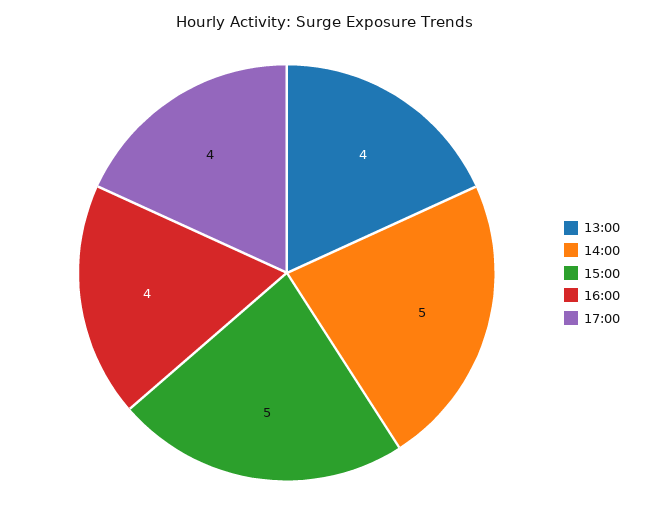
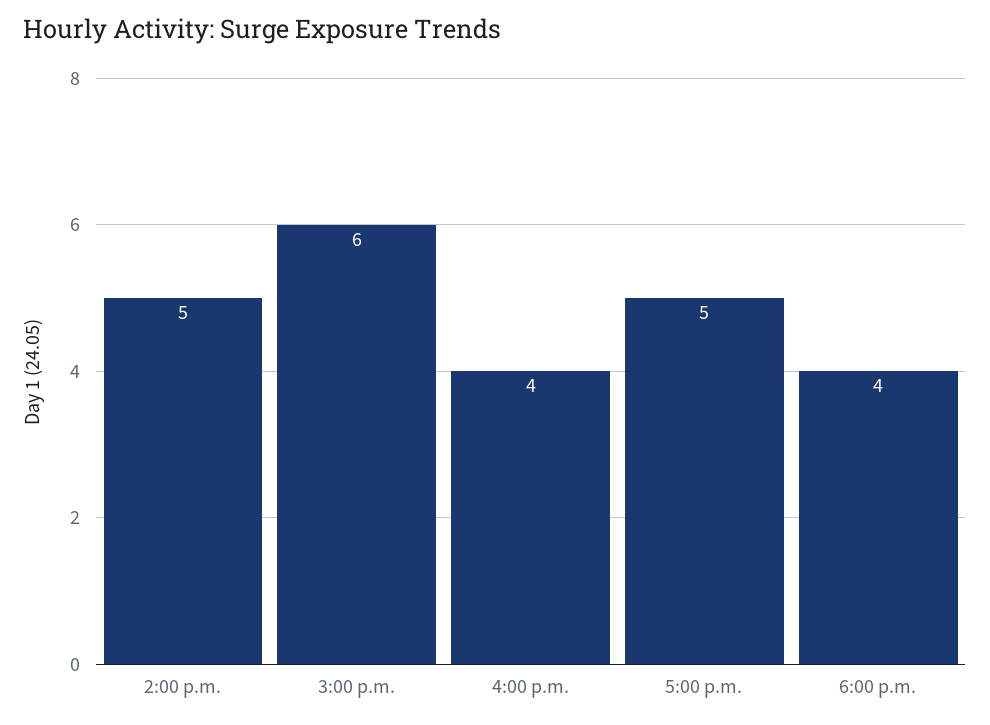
13:00: 4 -> none
15:00: 5 -> 6
17:00: 4 -> 5
6:00 p.m.: none -> 4

